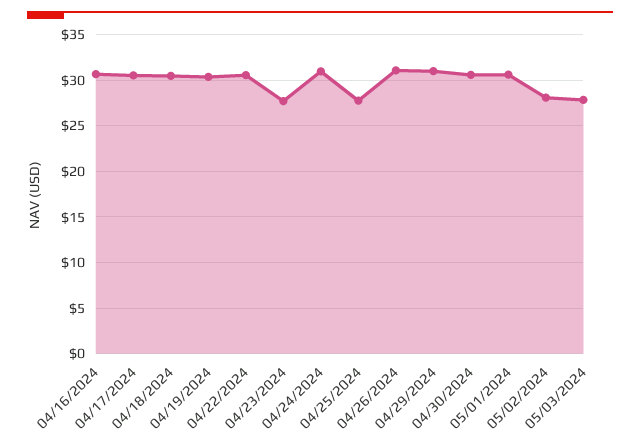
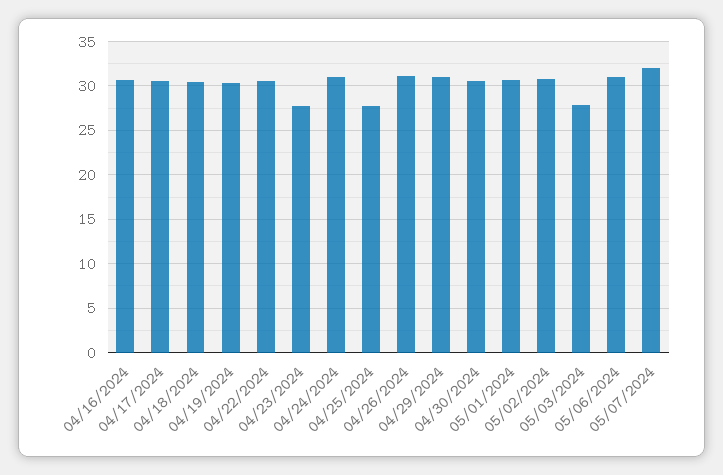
05/02/2024: 28 -> 31
05/06/2024: none -> 31
05/07/2024: none -> 32

